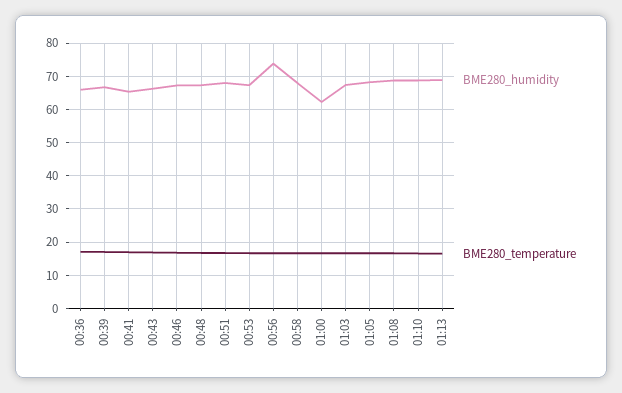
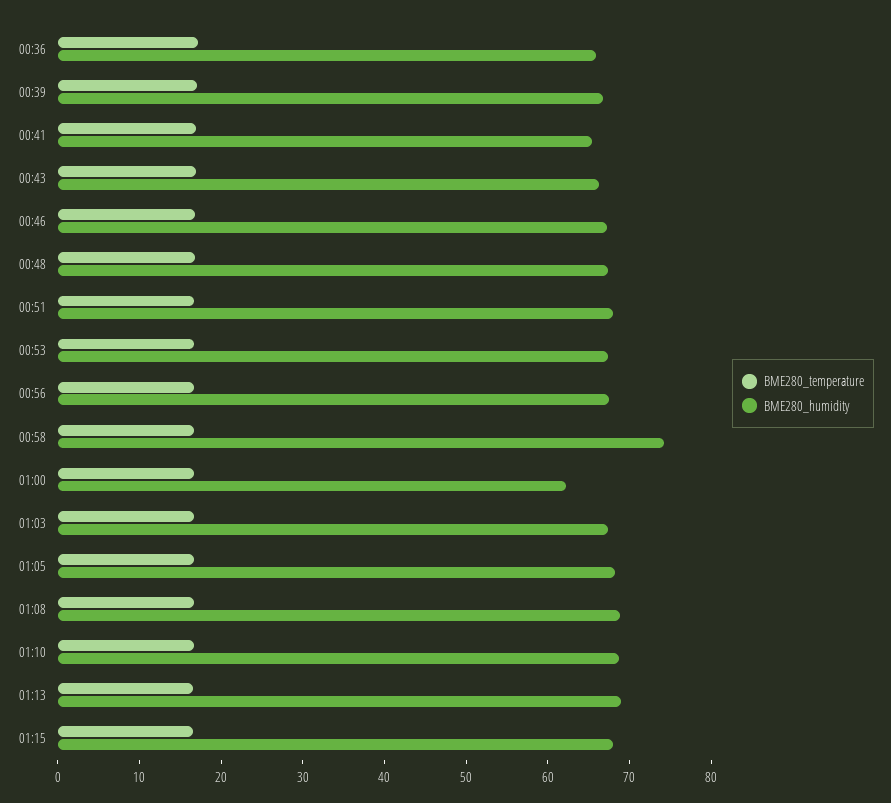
BME280_humidity, 00:56: 74 -> 68
BME280_humidity, 00:58: 68 -> 74
BME280_temperature, 01:15: none -> 16
BME280_humidity, 01:15: none -> 68

